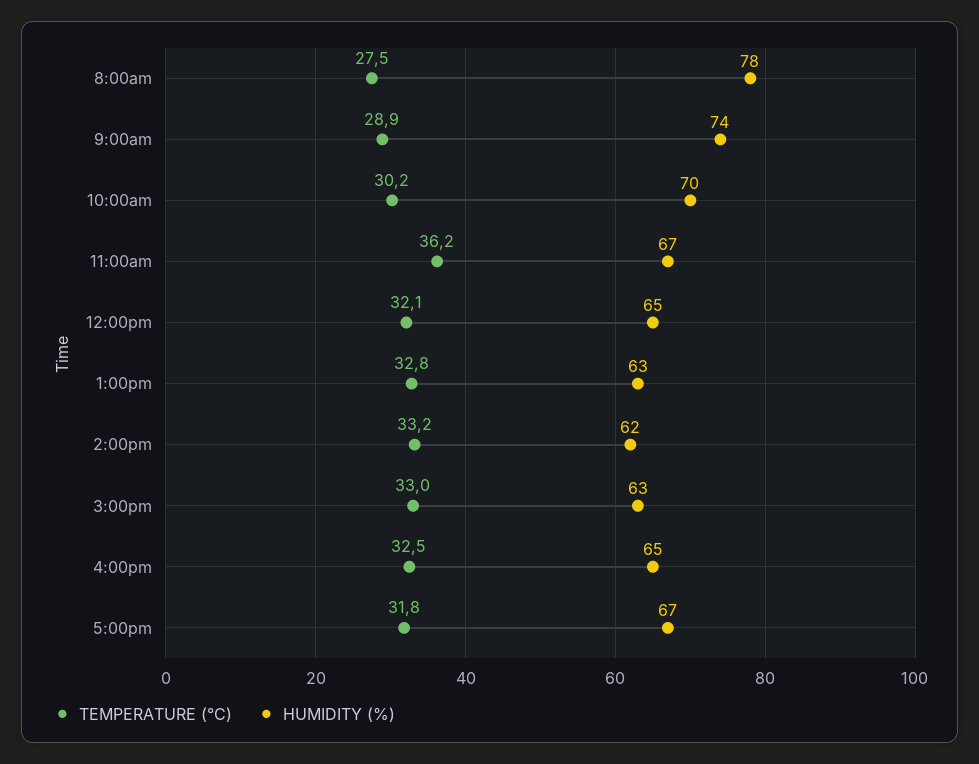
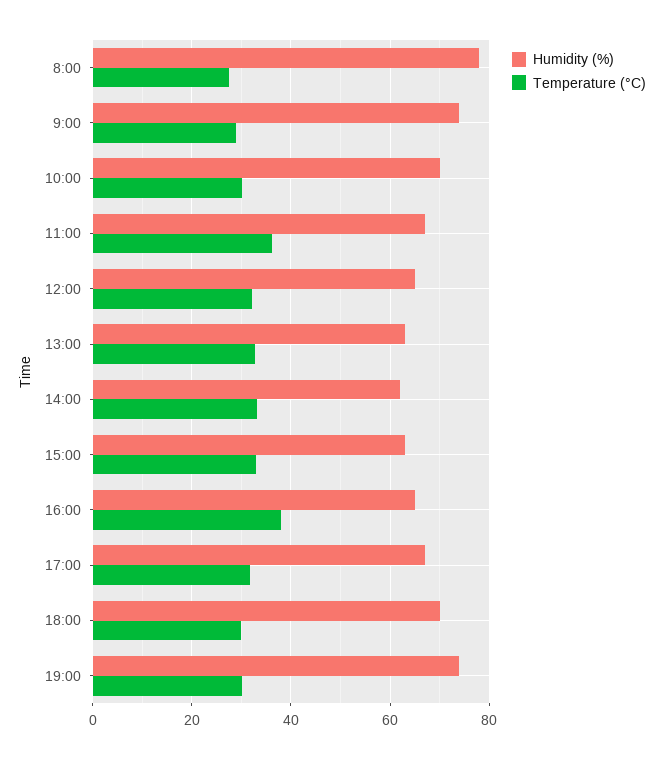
TEMPERATURE (°C), 4:00pm: 32.5 -> 38
HUMIDITY (%), 18:00: none -> 70
TEMPERATURE (°C), 18:00: none -> 30
HUMIDITY (%), 19:00: none -> 74
TEMPERATURE (°C), 19:00: none -> 30

